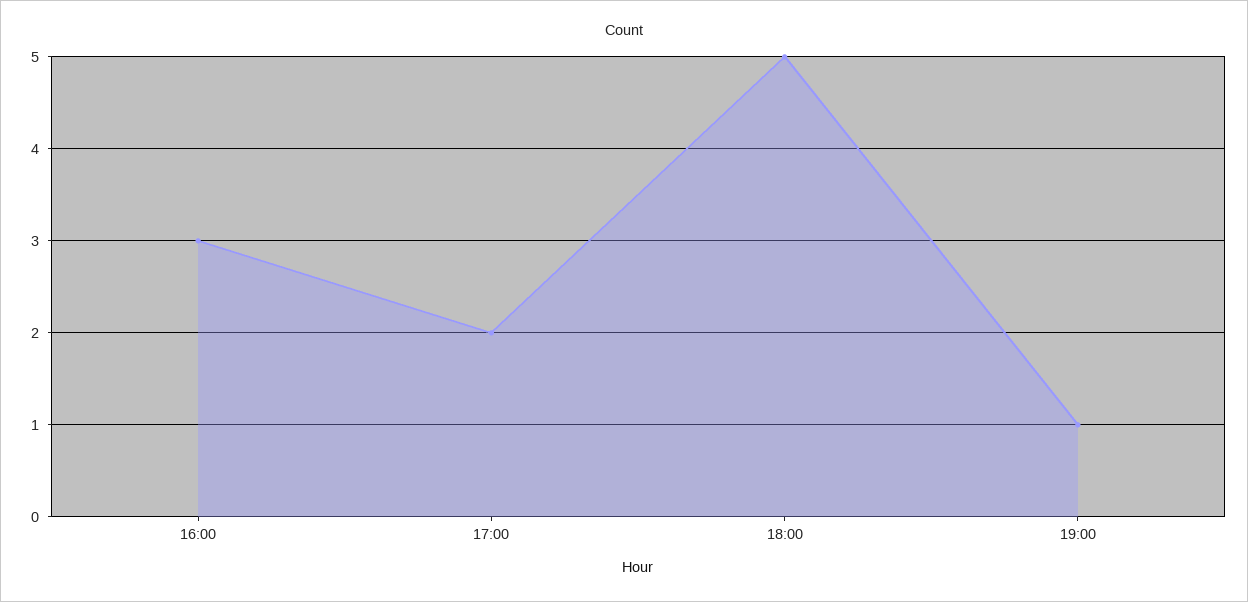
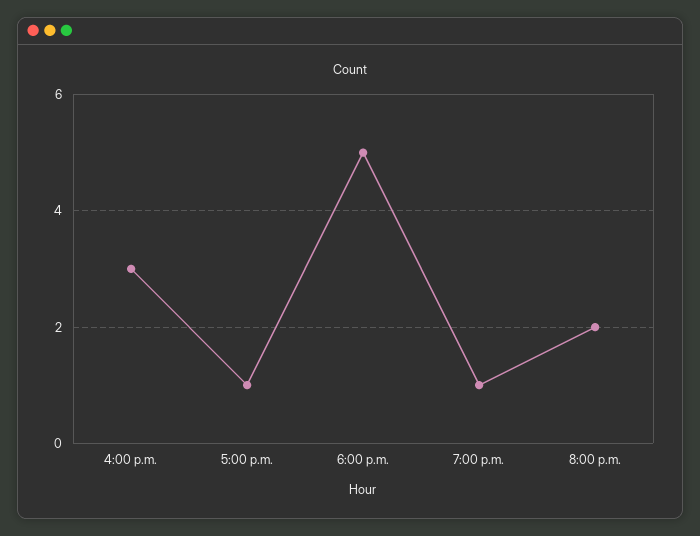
17:00: 2 -> 1
8:00 p.m.: none -> 2

